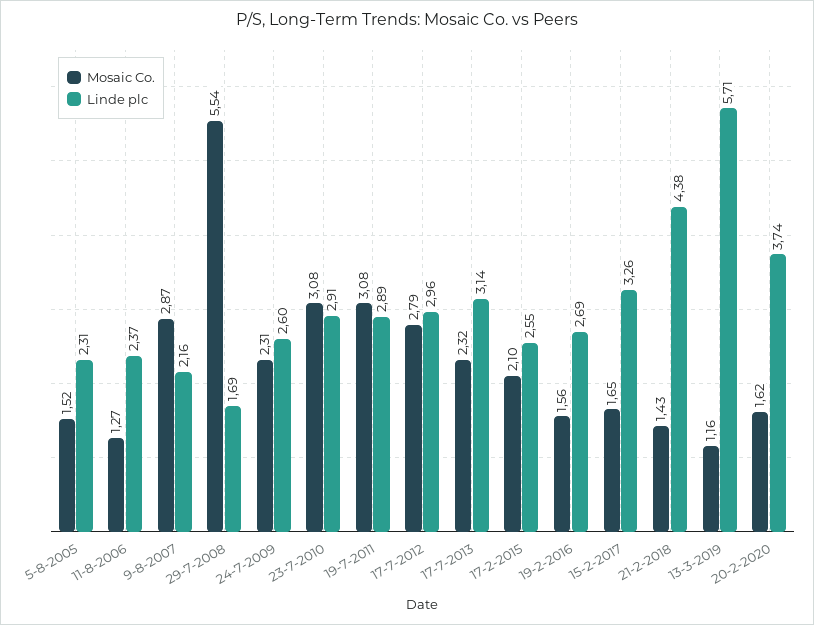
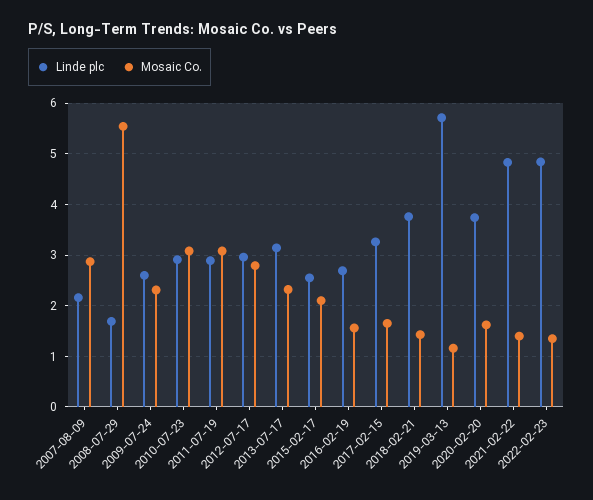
Mosaic Co., 5-8-2005: 1.52 -> none
Linde plc, 5-8-2005: 2.31 -> none
Mosaic Co., 11-8-2006: 1.27 -> none
Linde plc, 11-8-2006: 2.37 -> none
Linde plc, 21-2-2018: 4.38 -> 3.8
Linde plc, 2021-02-22: none -> 4.8
Mosaic Co., 2021-02-22: none -> 1.4
Linde plc, 2022-02-23: none -> 4.8
Mosaic Co., 2022-02-23: none -> 1.4

